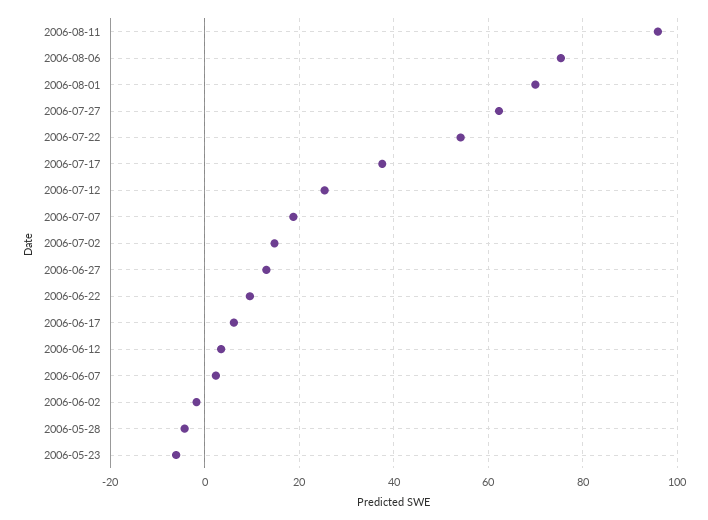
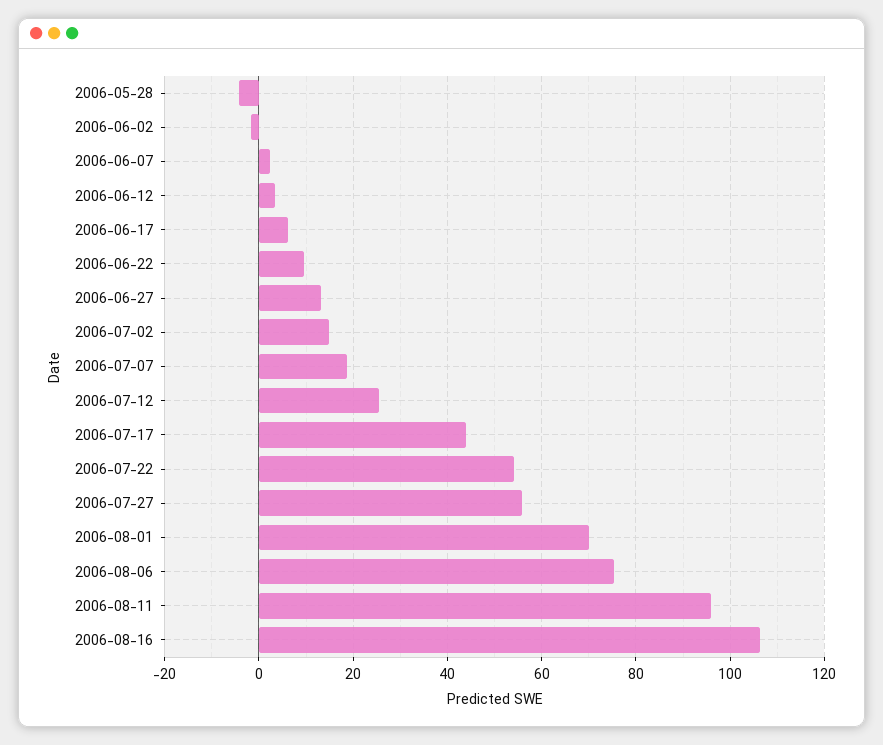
2006-07-27: 62 -> 56
2006-07-17: 38 -> 44
2006-05-23: -6 -> none
2006-08-16: none -> 106

